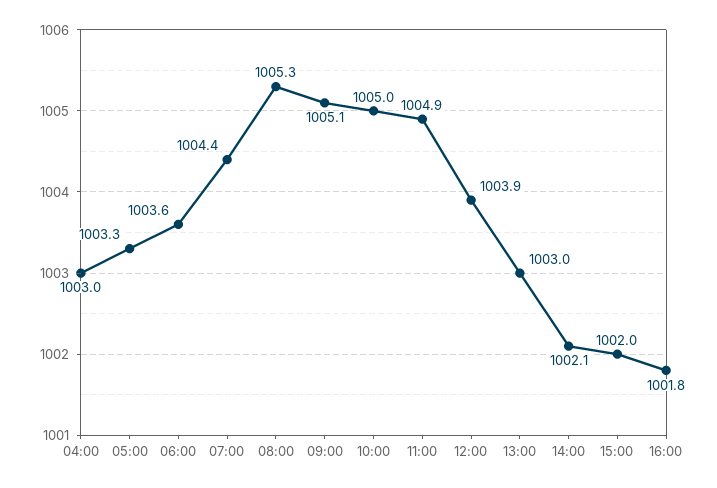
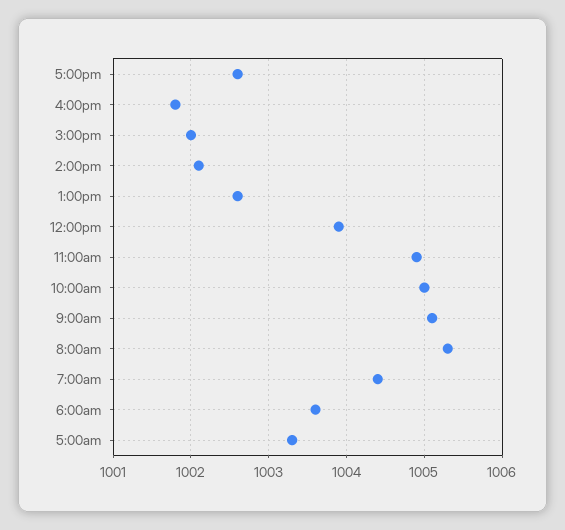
04:00: 1003 -> none
13:00: 1003 -> 1002.6
5:00pm: none -> 1002.6

